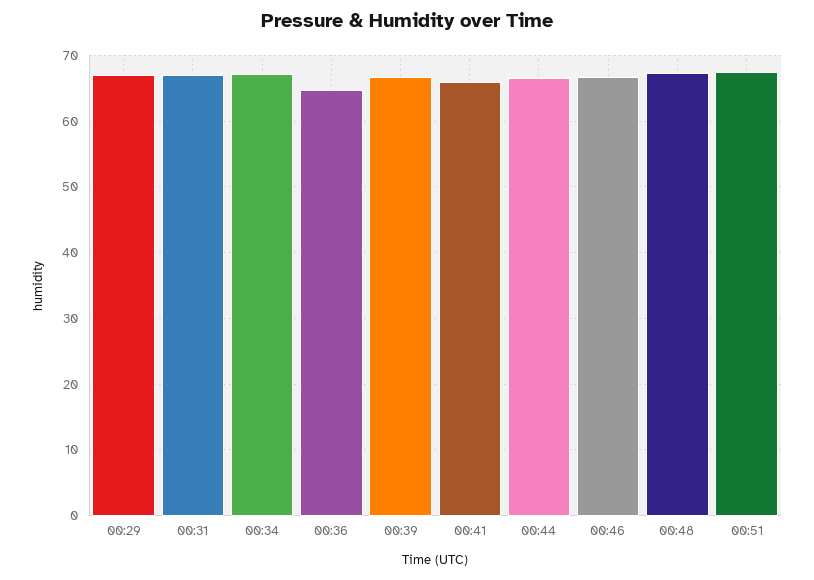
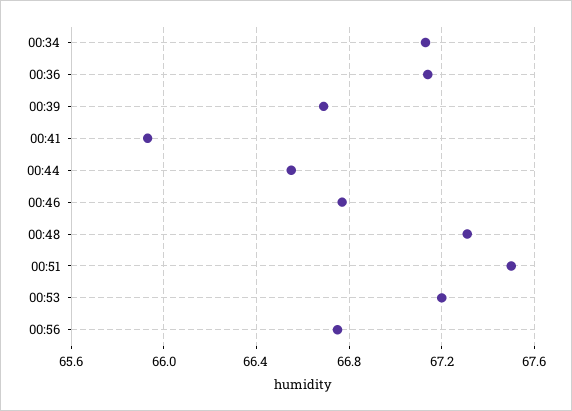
00:29: 67 -> none
00:31: 67 -> none
00:36: 65 -> 67.15
00:53: none -> 67.2
00:56: none -> 66.75

